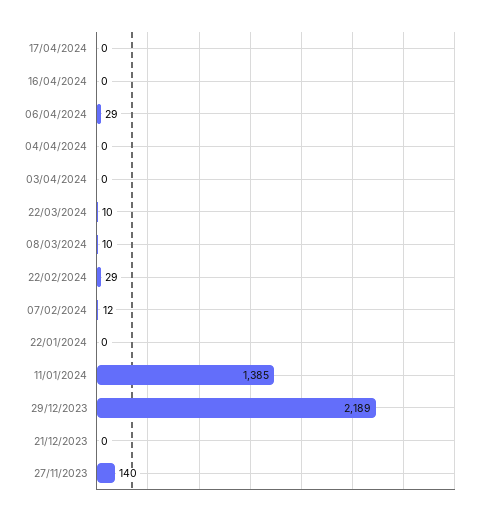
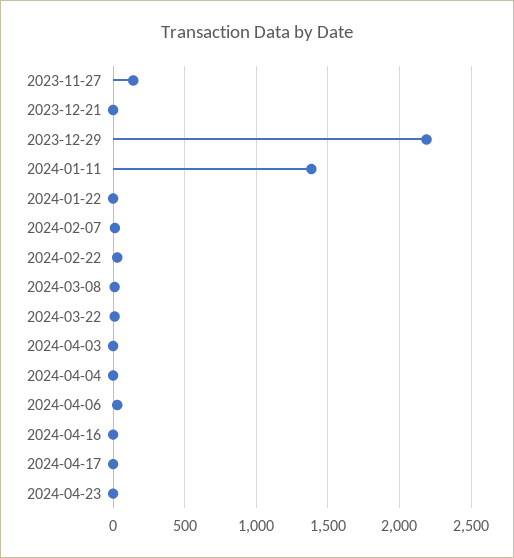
2024-04-23: none -> 0

